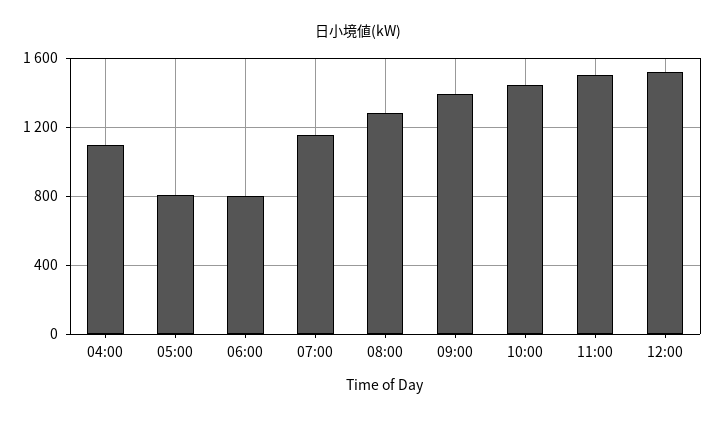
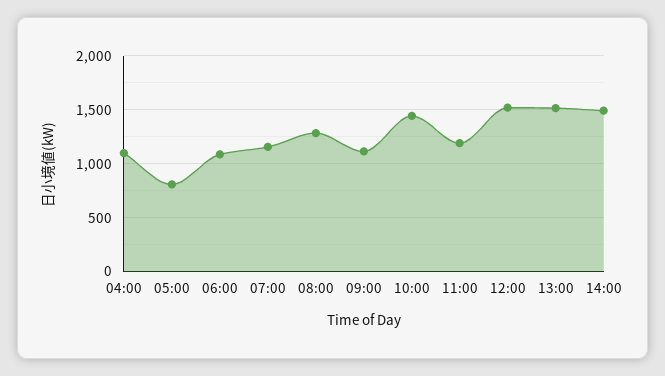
06:00: 800 -> 1100
09:00: 1400 -> 1100
11:00: 1500 -> 1200
13:00: none -> 1500
14:00: none -> 1500

